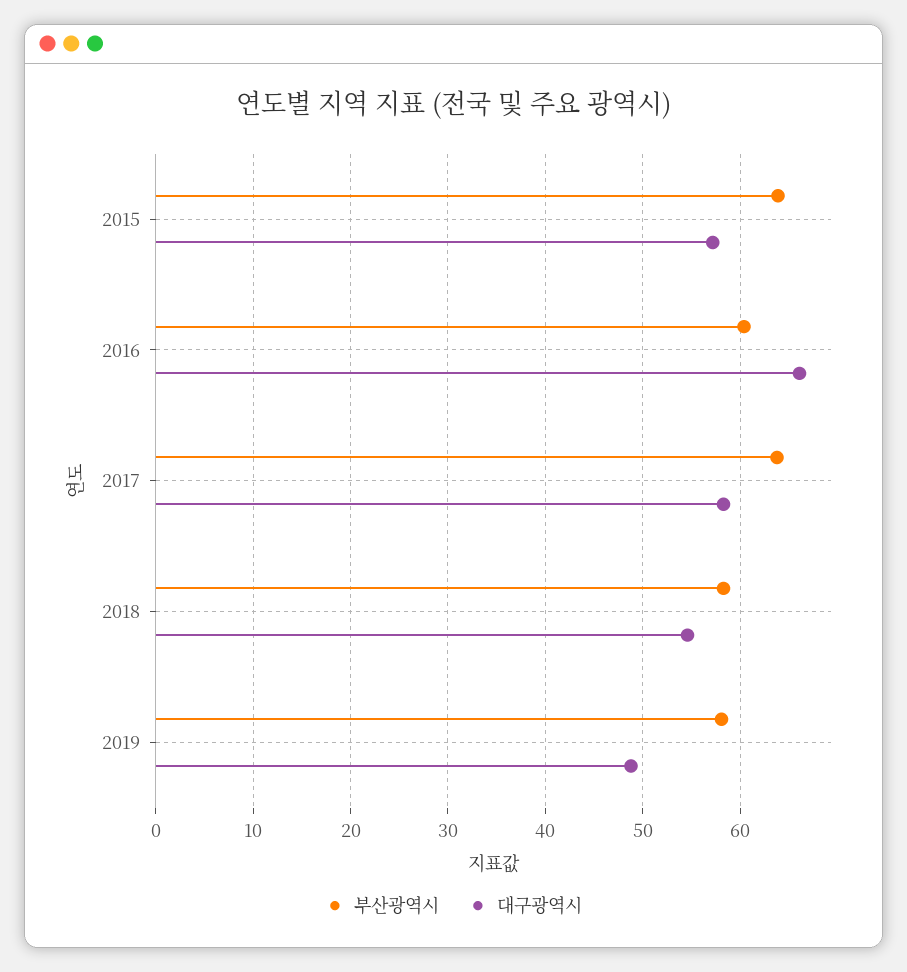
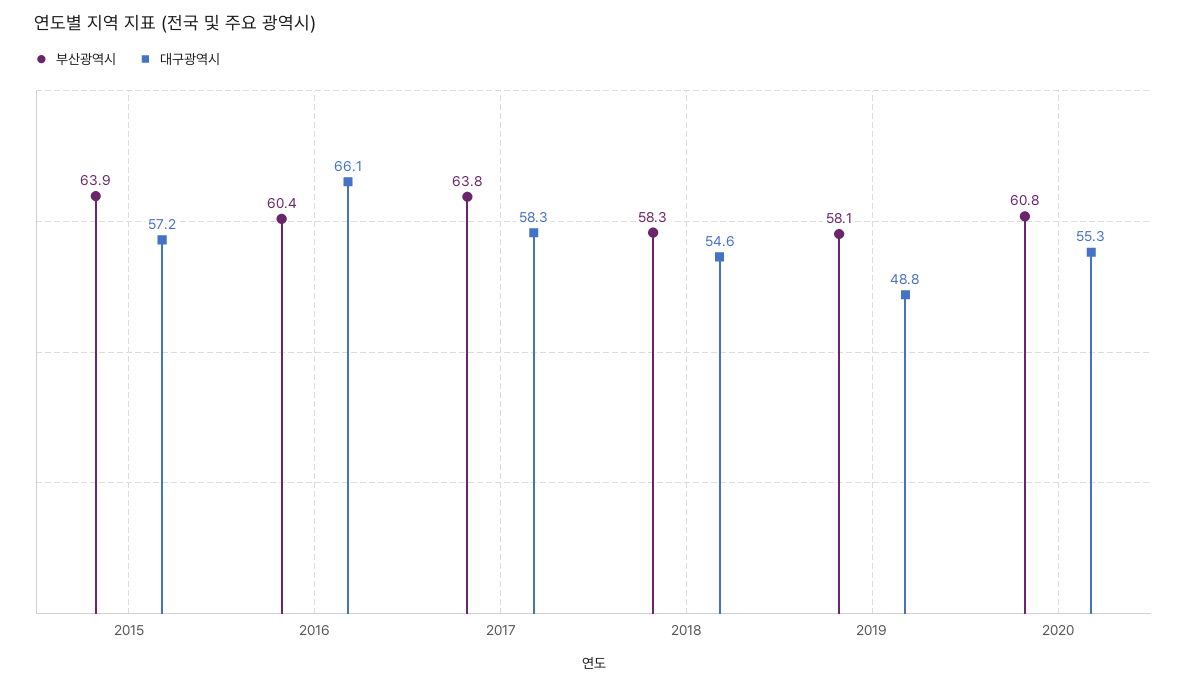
부산광역시, 2020: none -> 60.8
대구광역시, 2020: none -> 55.3

